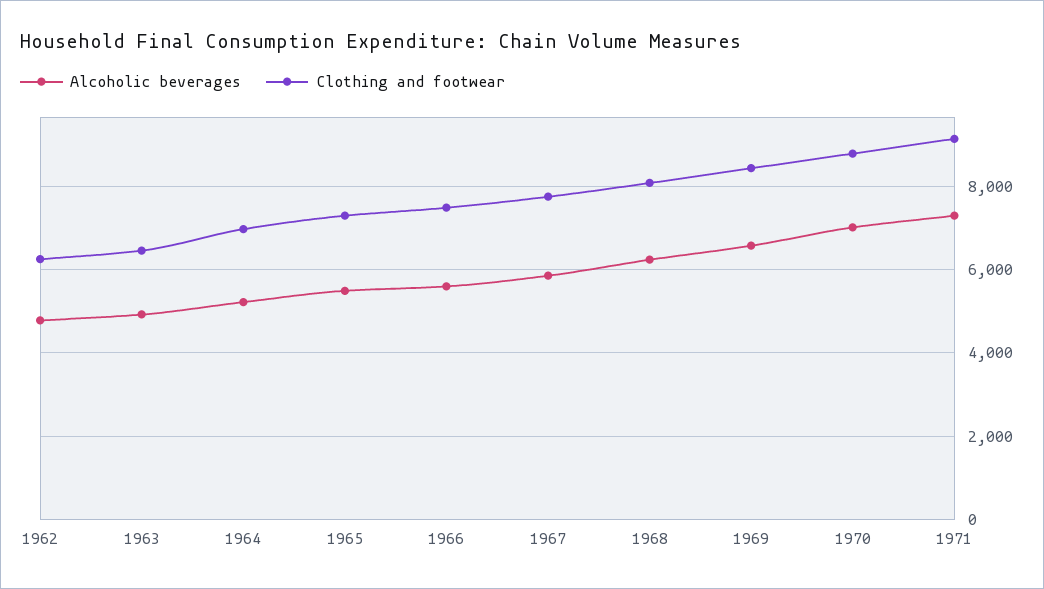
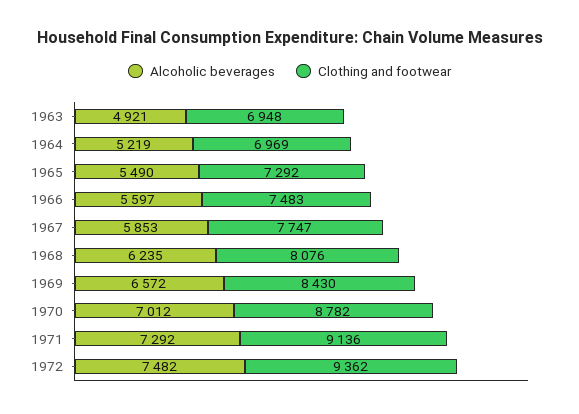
Alcoholic beverages, 1962: 4800 -> none
Clothing and footwear, 1962: 6200 -> none
Clothing and footwear, 1963: 6400 -> 6948
Alcoholic beverages, 1972: none -> 7482
Clothing and footwear, 1972: none -> 9362

